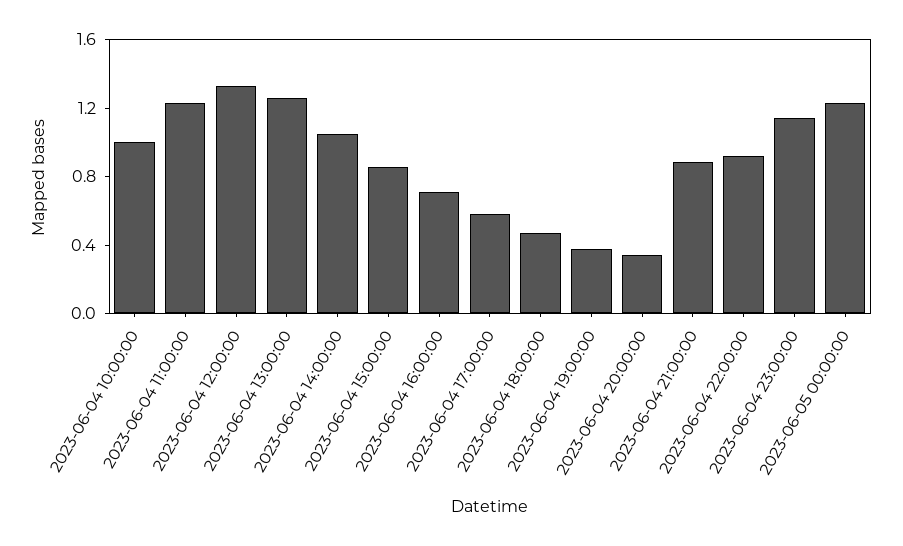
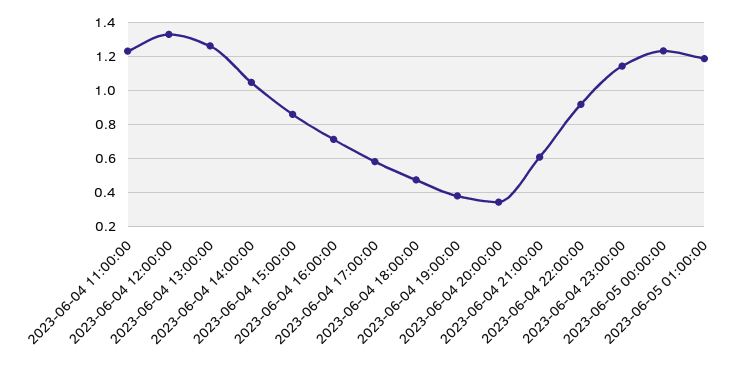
2023-06-04 10:00:00: 1 -> none
2023-06-04 21:00:00: 0.9 -> 0.6
2023-06-05 01:00:00: none -> 1.2

